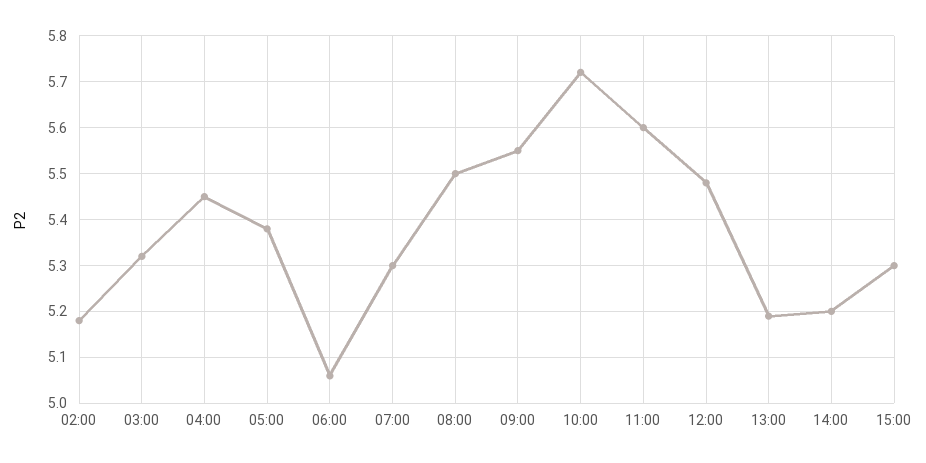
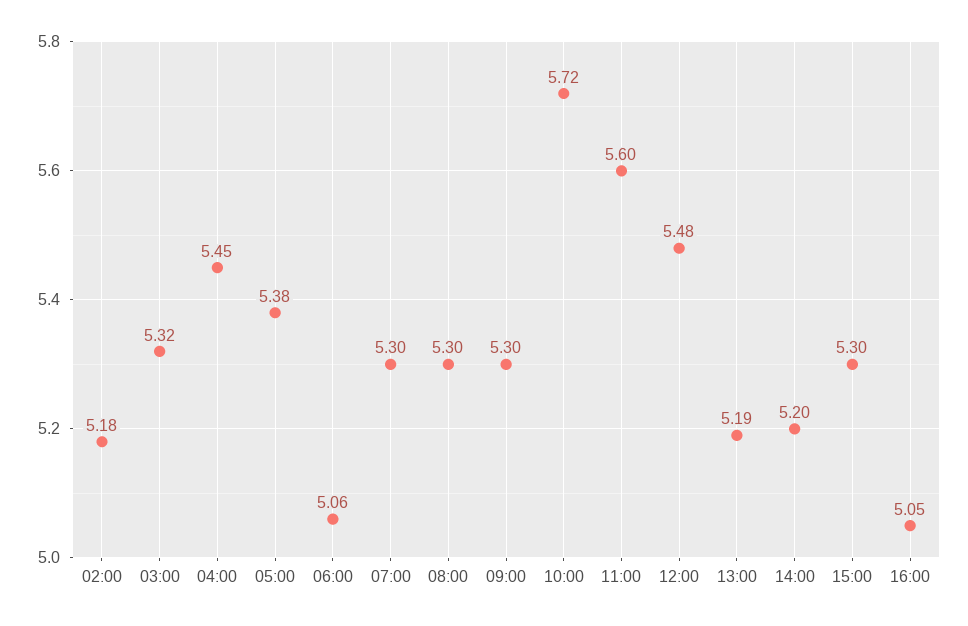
08:00: 5.5 -> 5.3
09:00: 5.55 -> 5.3
16:00: none -> 5.05

